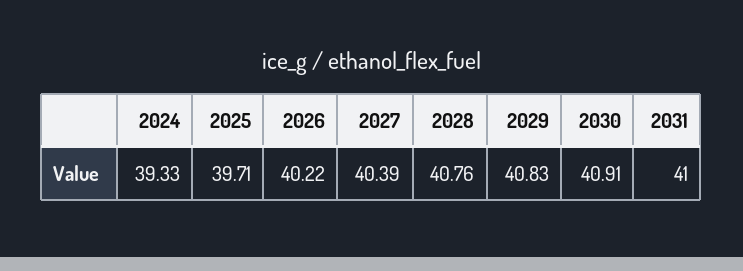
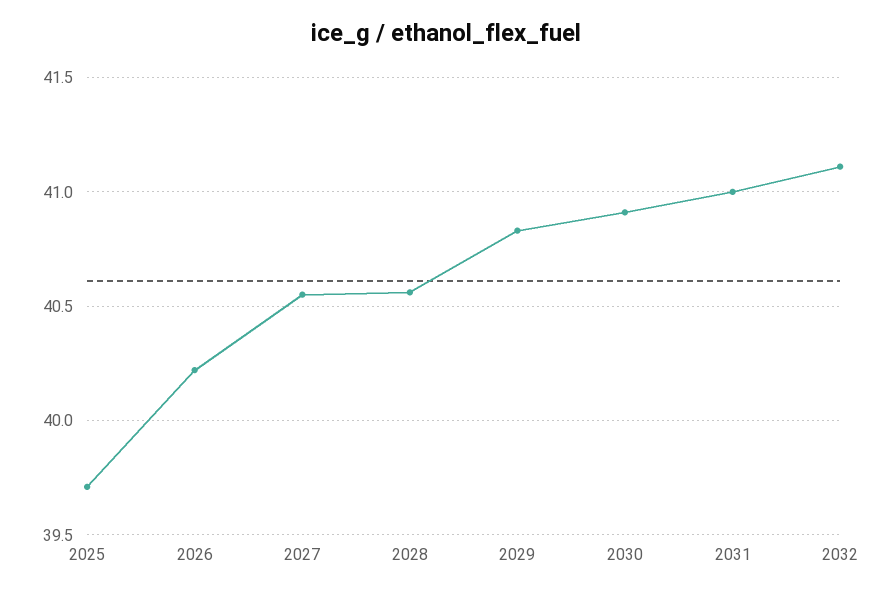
2024: 39.33 -> none
2027: 40.39 -> 40.55
2028: 40.76 -> 40.55
2032: none -> 41.1

